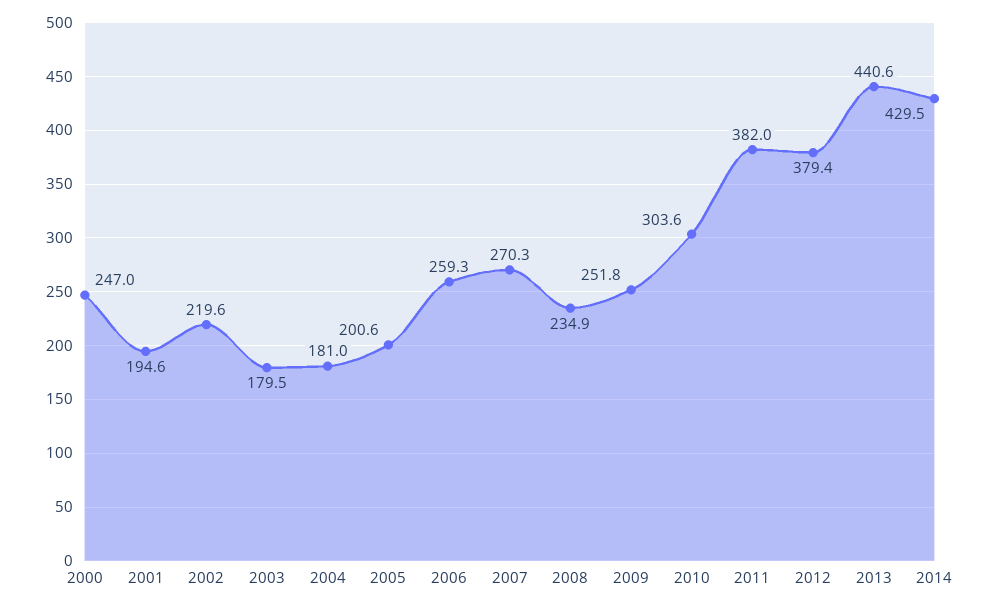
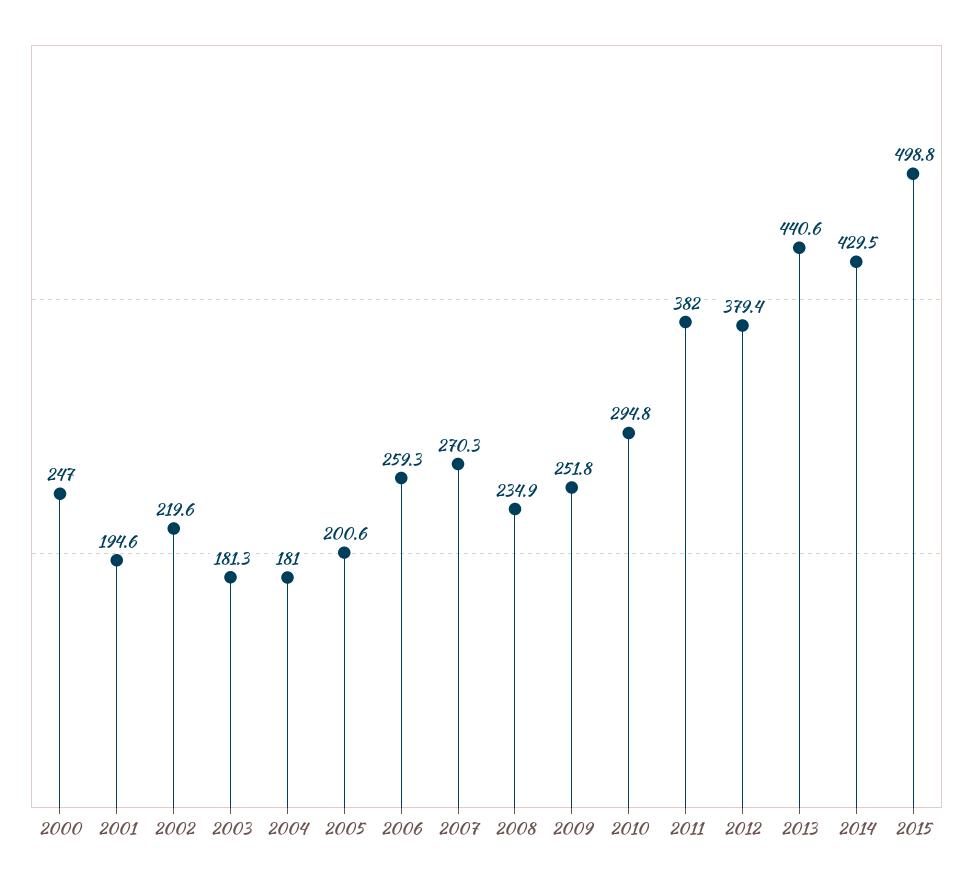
2003: 179.5 -> 181.3
2010: 303.6 -> 294.8
2015: none -> 498.8

